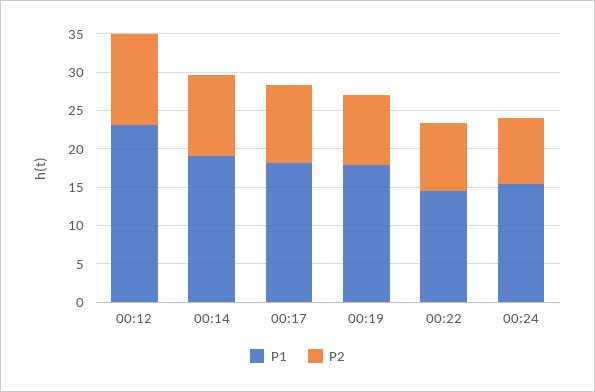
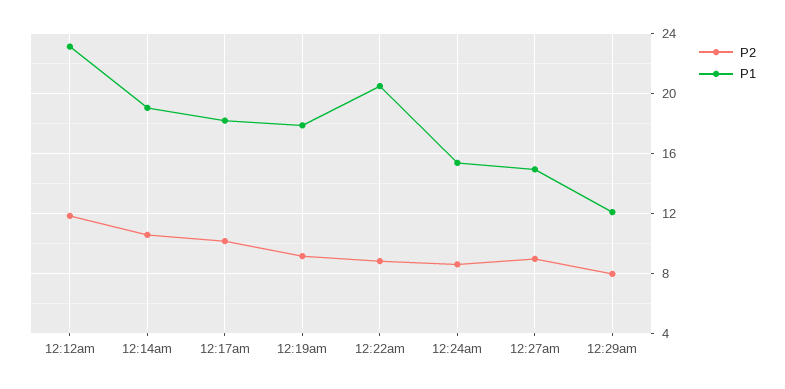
P1, 00:22: 15 -> 20.5
P2, 12:27am: none -> 9
P1, 12:27am: none -> 15
P2, 12:29am: none -> 8
P1, 12:29am: none -> 12

